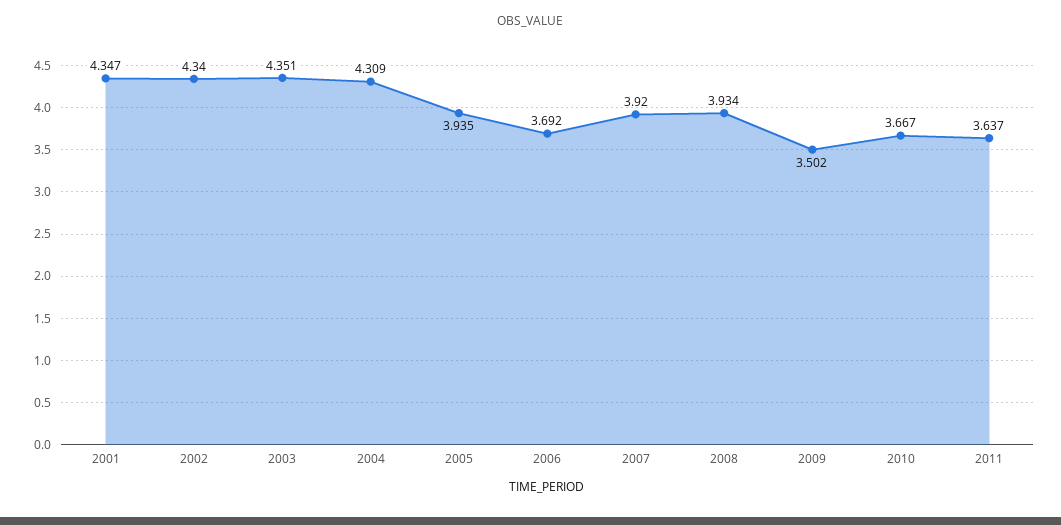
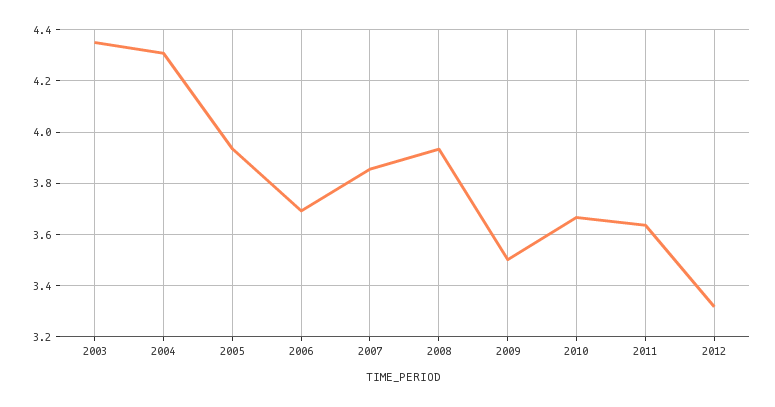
2001: 4.347 -> none
2002: 4.34 -> none
2007: 3.92 -> 3.85
2012: none -> 3.325

